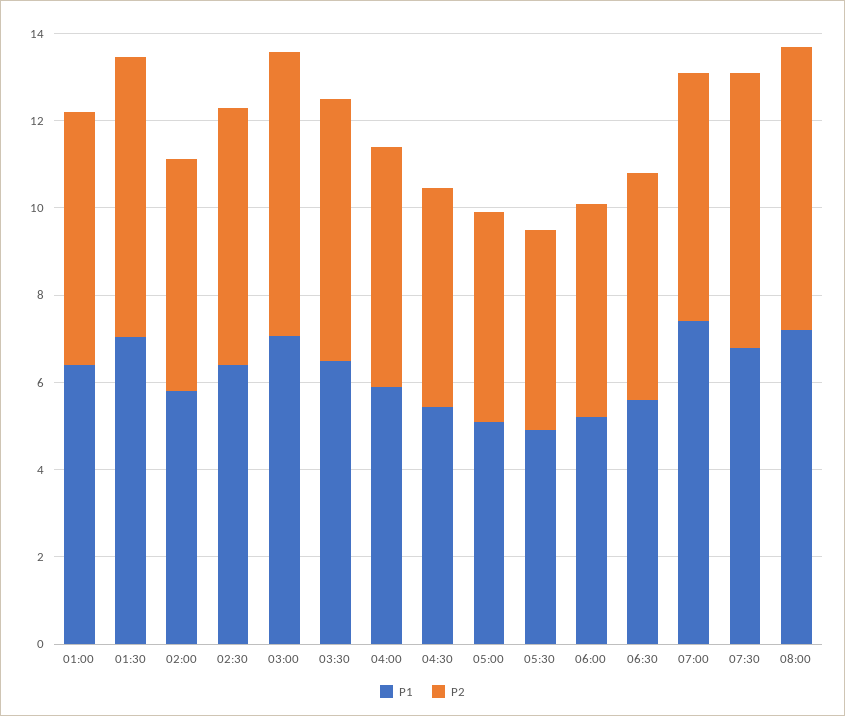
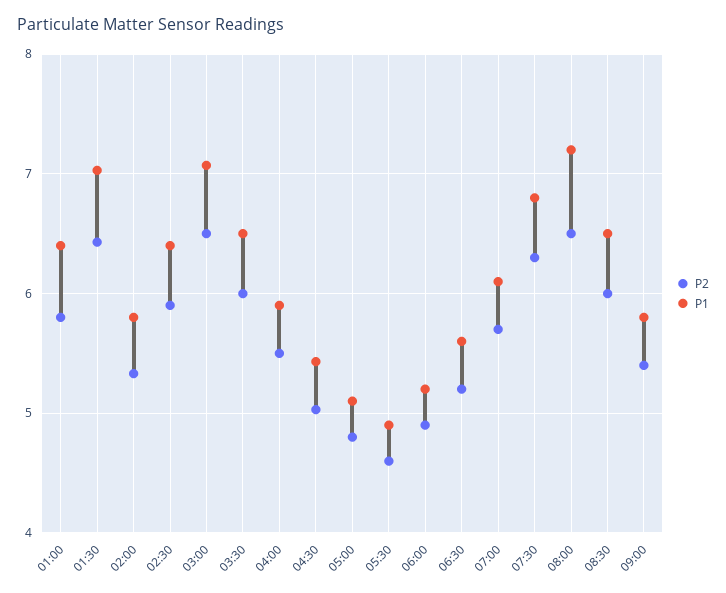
P1, 07:00: 7.5 -> 6.1
P2, 08:30: none -> 6
P1, 08:30: none -> 6.5
P2, 09:00: none -> 5.4
P1, 09:00: none -> 5.8

